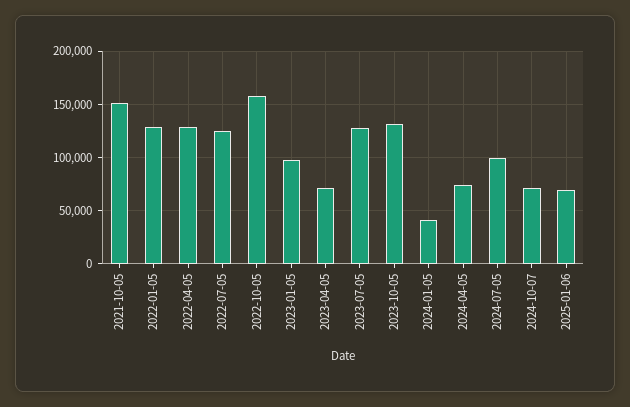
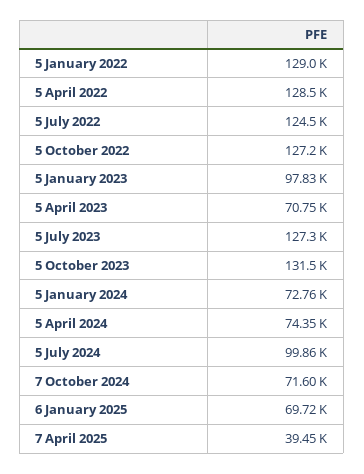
2021-10-05: 150000 -> none
2022-10-05: 160000 -> 127200
2024-01-05: 40000 -> 72760
7 April 2025: none -> 39450

